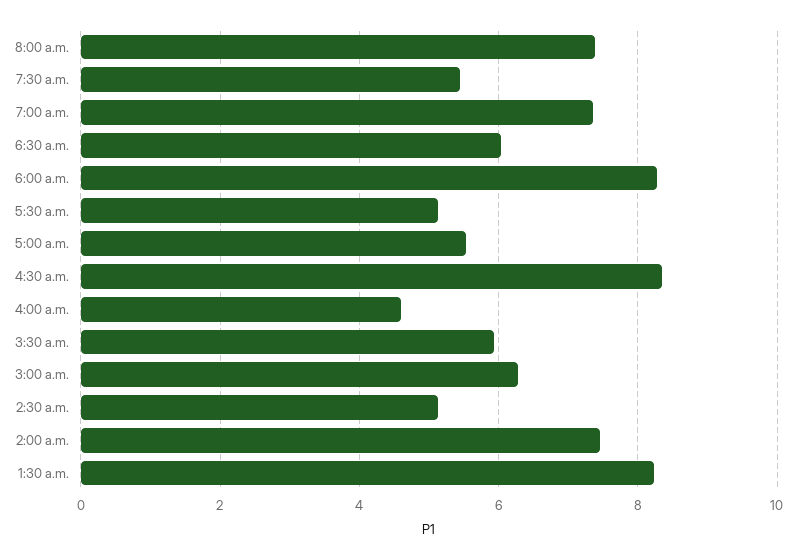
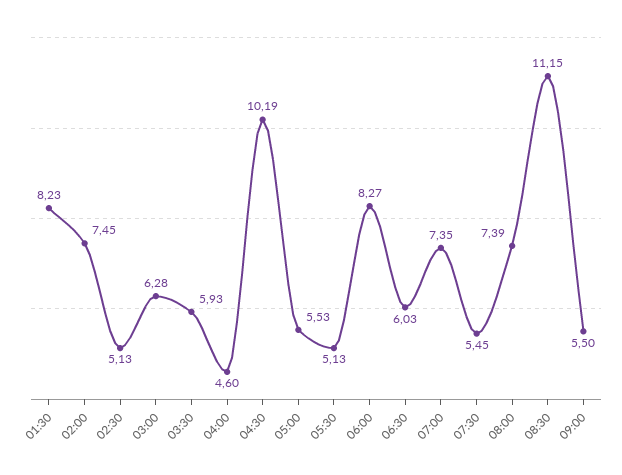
4:30 a.m.: 8.4 -> 10.19
08:30: none -> 11.15
09:00: none -> 5.5

